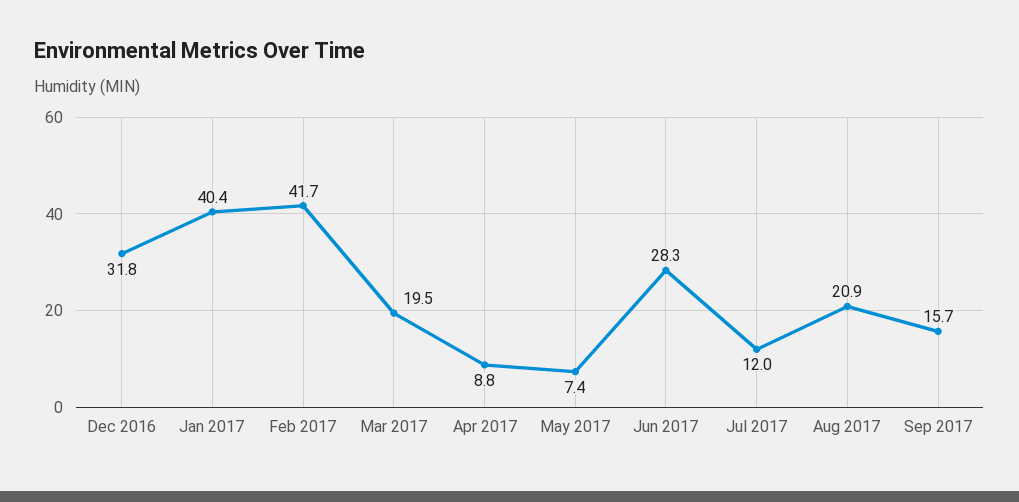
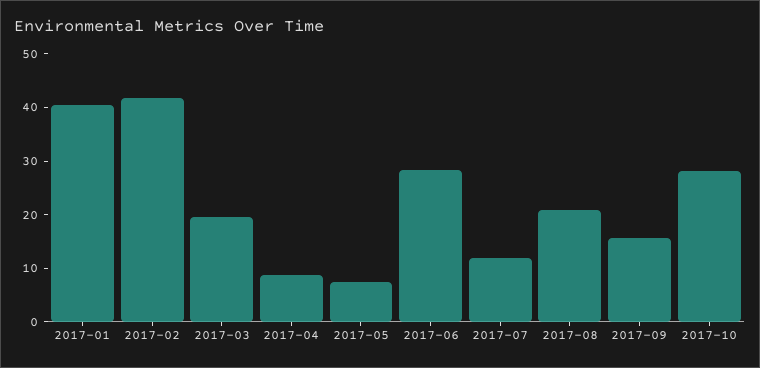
Dec 2016: 31.8 -> none
2017-10: none -> 28

